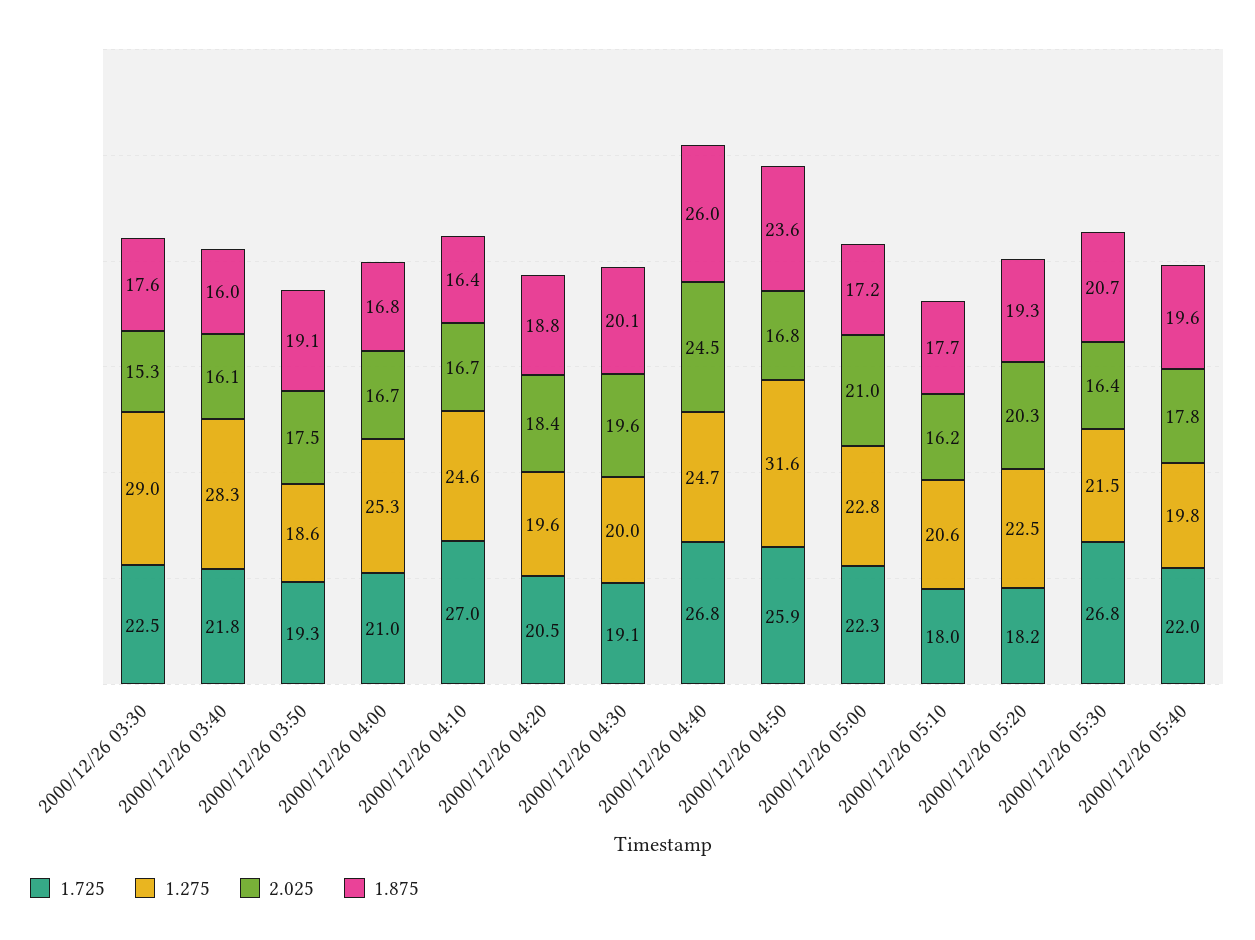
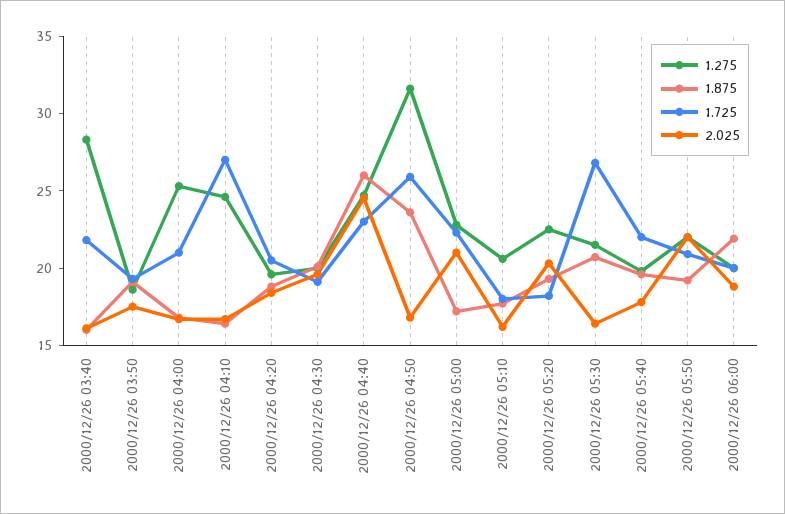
1.725, 2000/12/26 03:30: 22.5 -> none
1.275, 2000/12/26 03:30: 29 -> none
2.025, 2000/12/26 03:30: 15.3 -> none
1.875, 2000/12/26 03:30: 17.6 -> none
1.725, 2000/12/26 04:40: 26.8 -> 23
1.275, 2000/12/26 05:50: none -> 22
1.875, 2000/12/26 05:50: none -> 19
1.725, 2000/12/26 05:50: none -> 21
2.025, 2000/12/26 05:50: none -> 22
1.275, 2000/12/26 06:00: none -> 20
1.875, 2000/12/26 06:00: none -> 22
1.725, 2000/12/26 06:00: none -> 20
2.025, 2000/12/26 06:00: none -> 19

